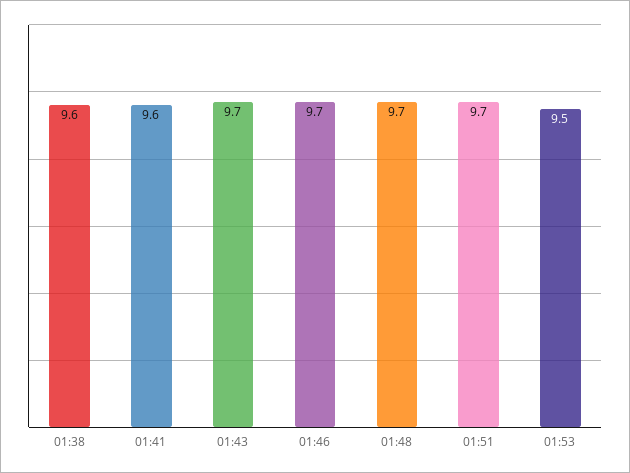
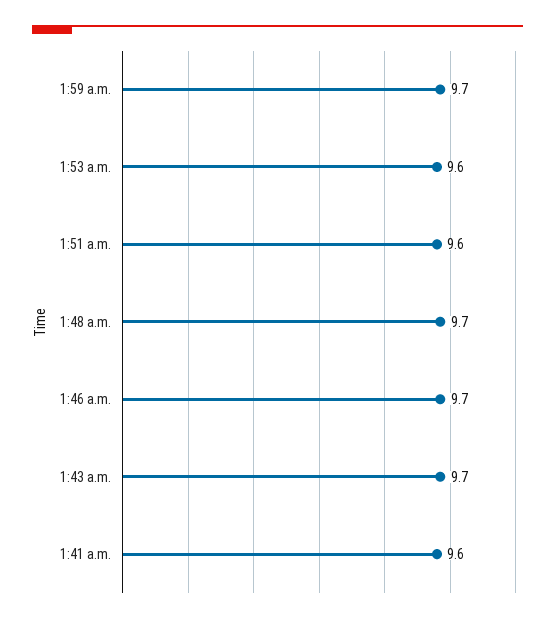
01:38: 9.6 -> none
01:51: 9.7 -> 9.6
01:53: 9.5 -> 9.6
1:59 a.m.: none -> 9.7

